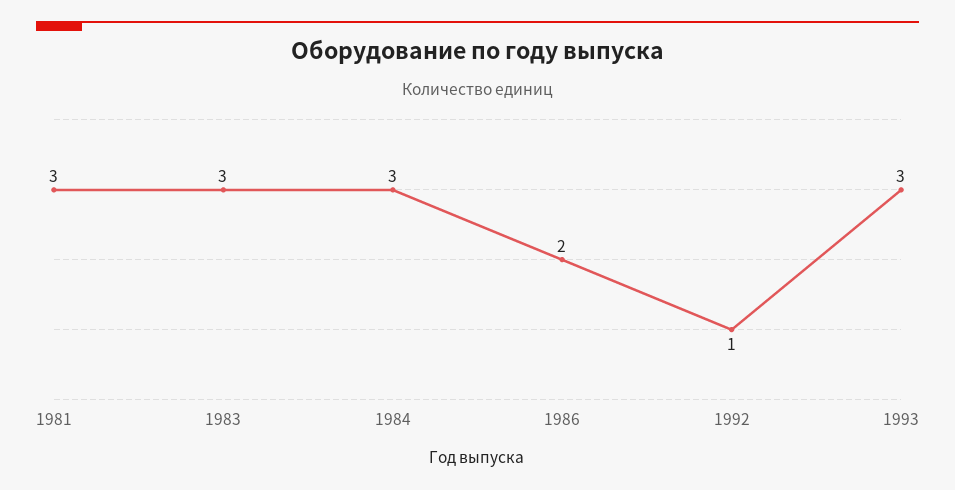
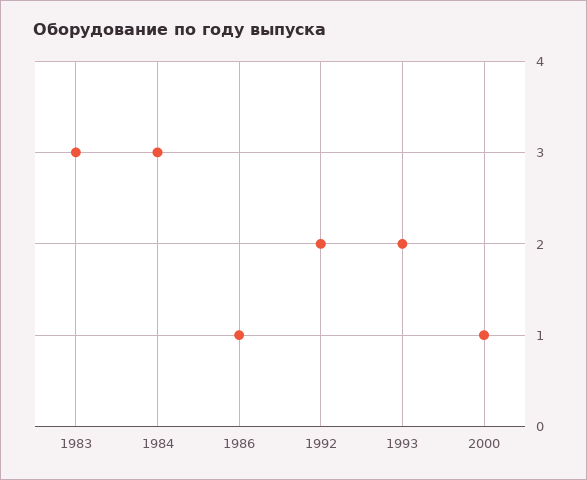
1981: 3 -> none
1986: 2 -> 1
1992: 1 -> 2
1993: 3 -> 2
2000: none -> 1

